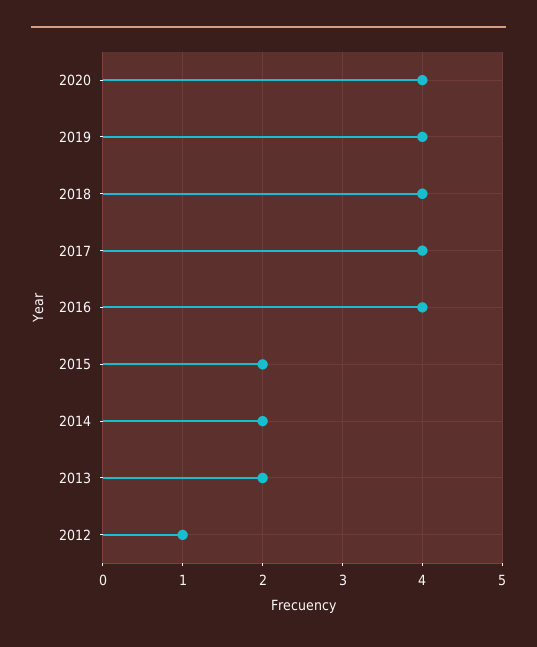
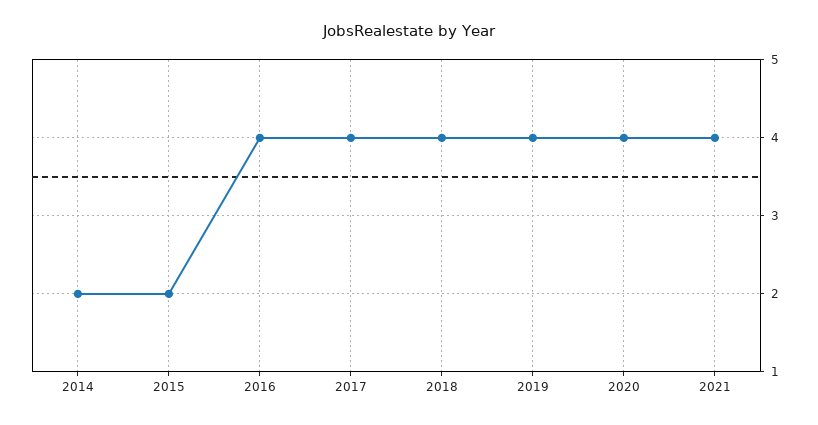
2013: 2 -> none
2012: 1 -> none
2021: none -> 4

